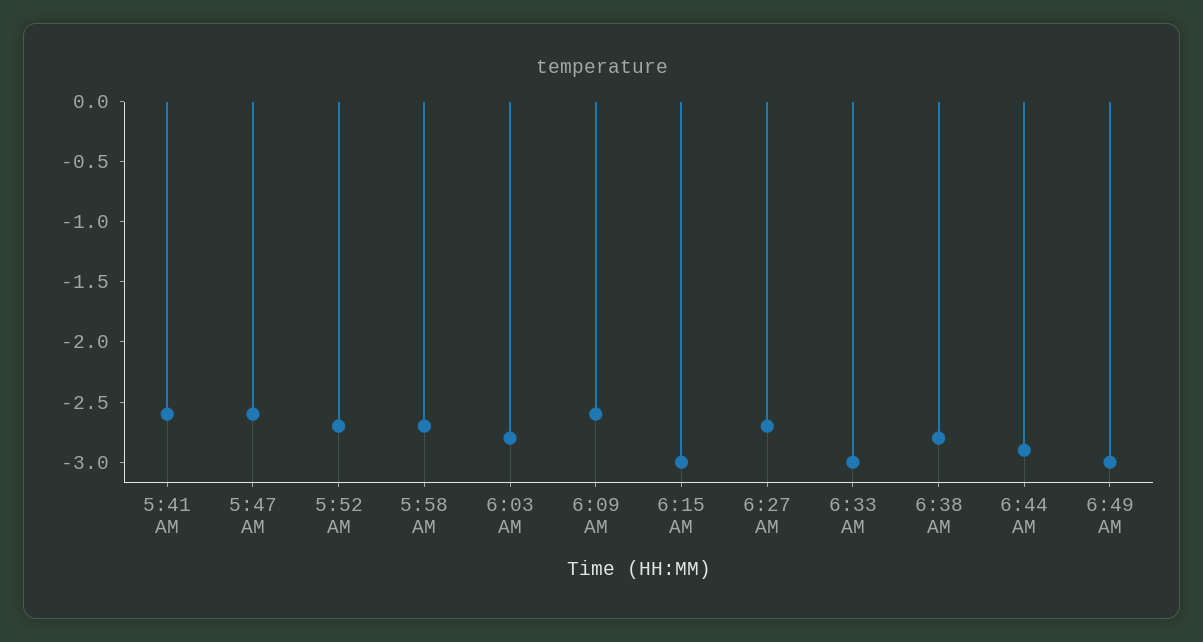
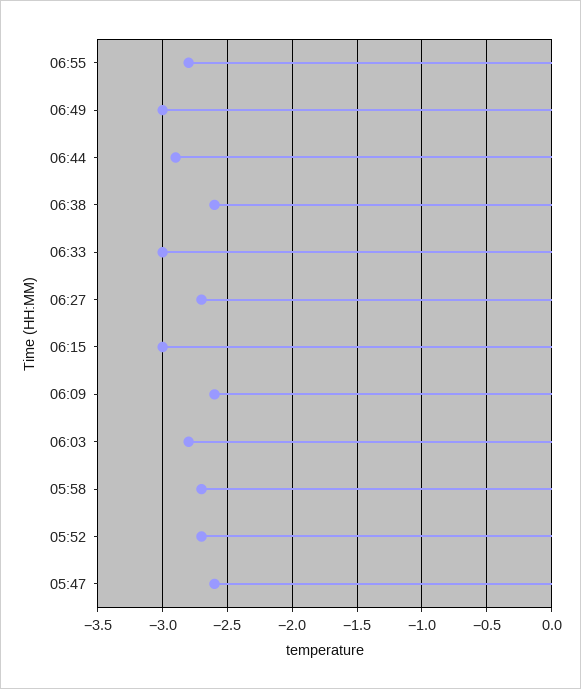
5:41 AM: -2.6 -> none
6:38 AM: -2.8 -> -2.6
06:55: none -> -2.8

